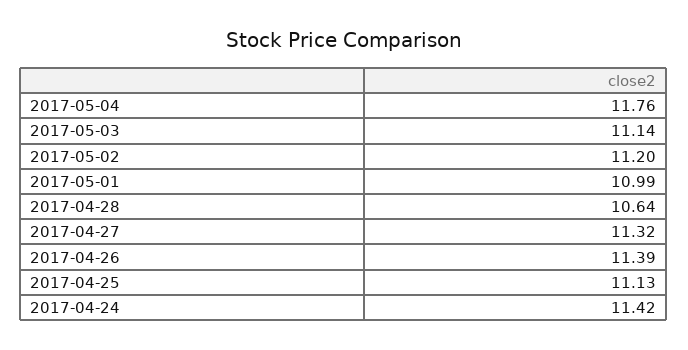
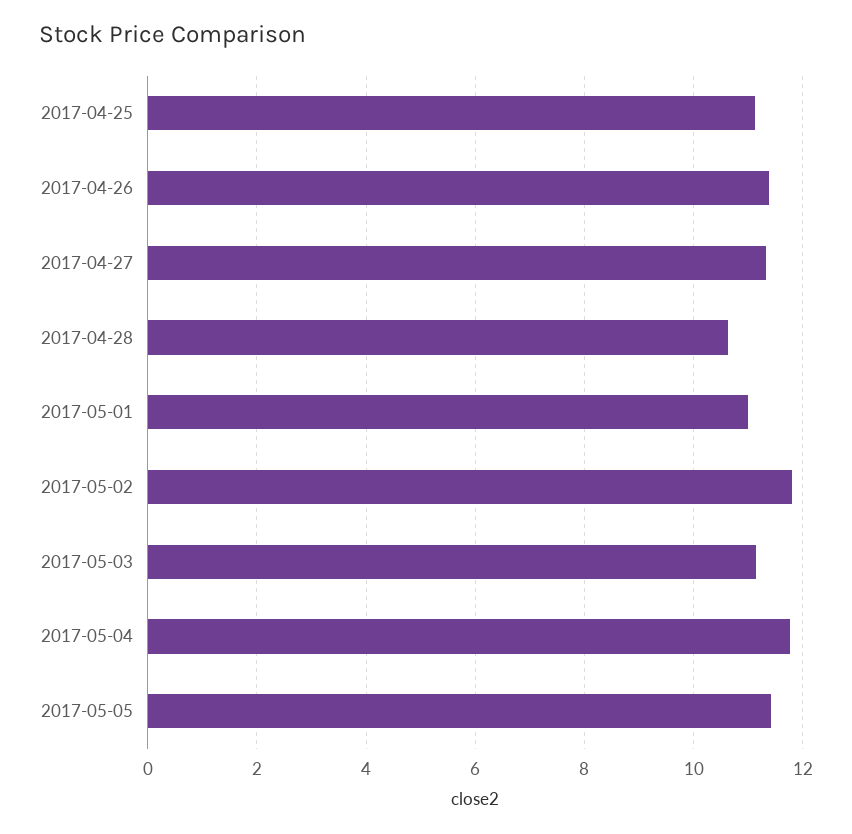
2017-05-02: 11.2 -> 11.8
2017-04-24: 11.42 -> none
2017-05-05: none -> 11.4

